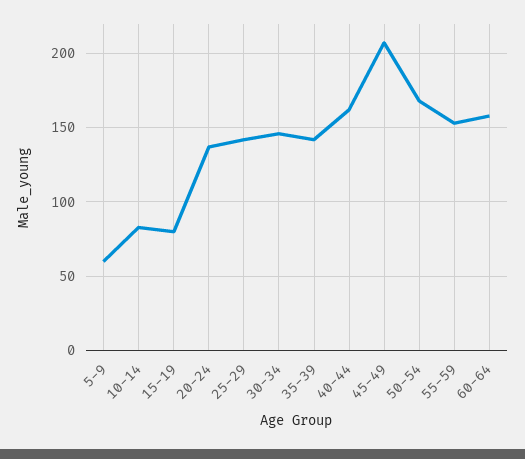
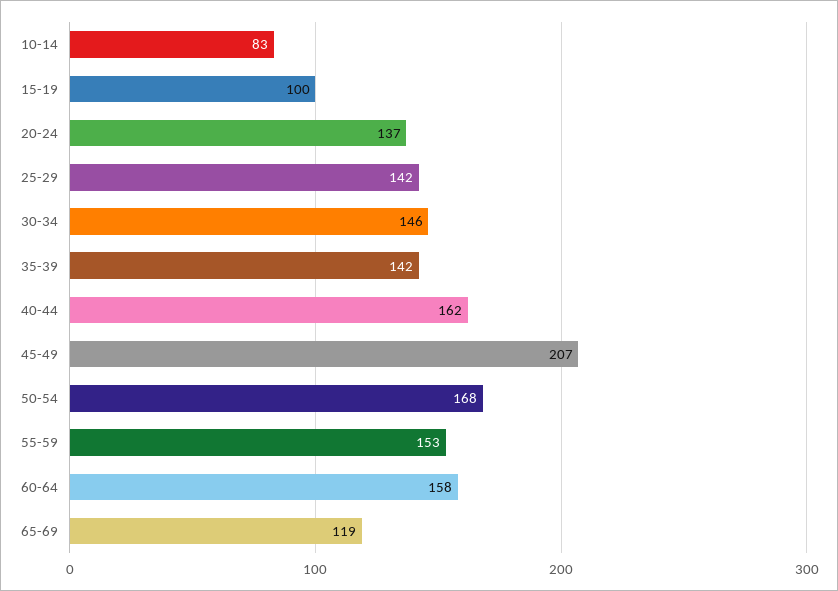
5-9: 60 -> none
15-19: 80 -> 100
65-69: none -> 119

